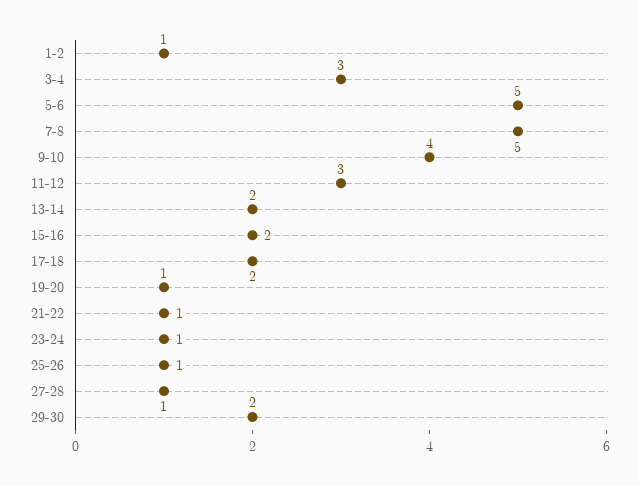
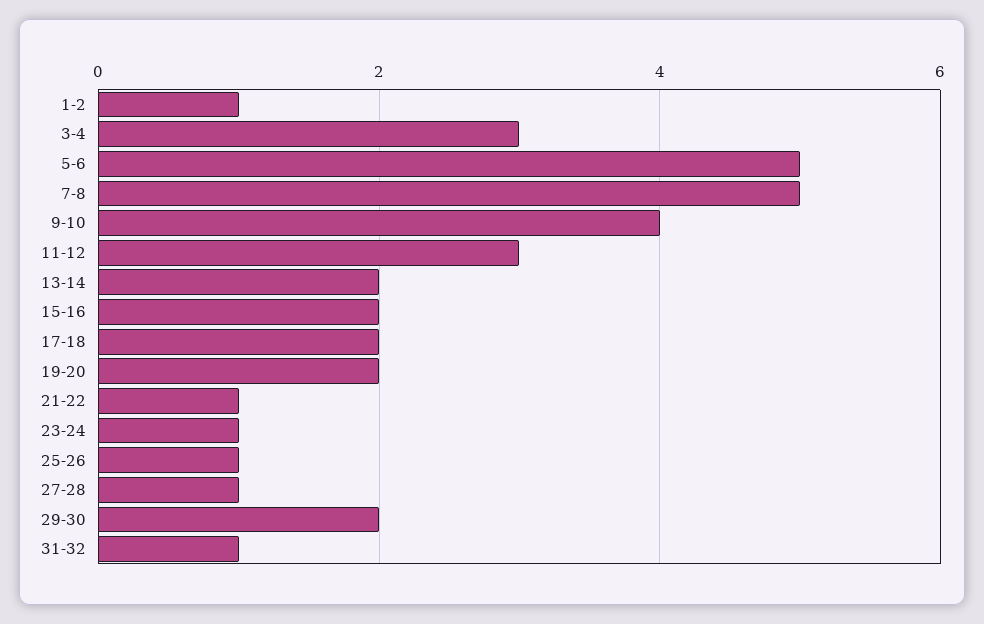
19-20: 1 -> 2
31-32: none -> 1

